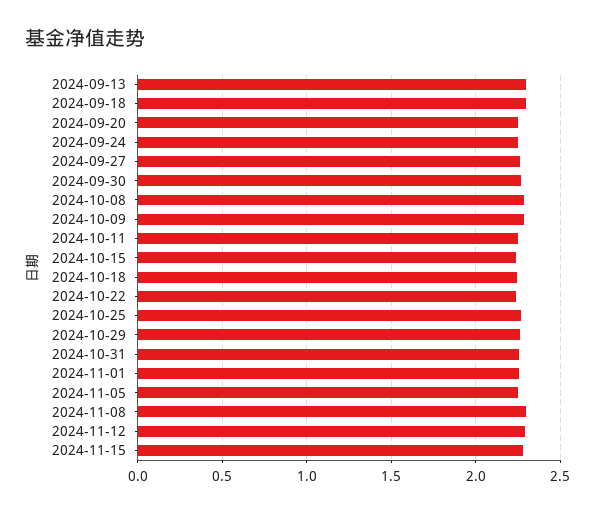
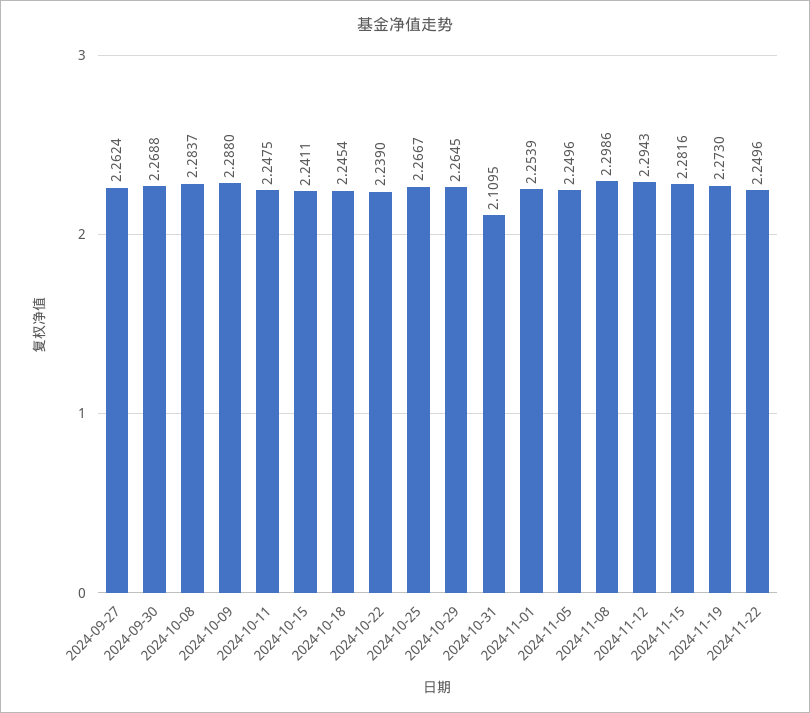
2024-09-13: 2.3 -> none
2024-09-18: 2.3 -> none
2024-09-20: 2.25 -> none
2024-09-24: 2.25 -> none
2024-10-31: 2.25 -> 2.1095
2024-11-19: none -> 2.273
2024-11-22: none -> 2.2496

